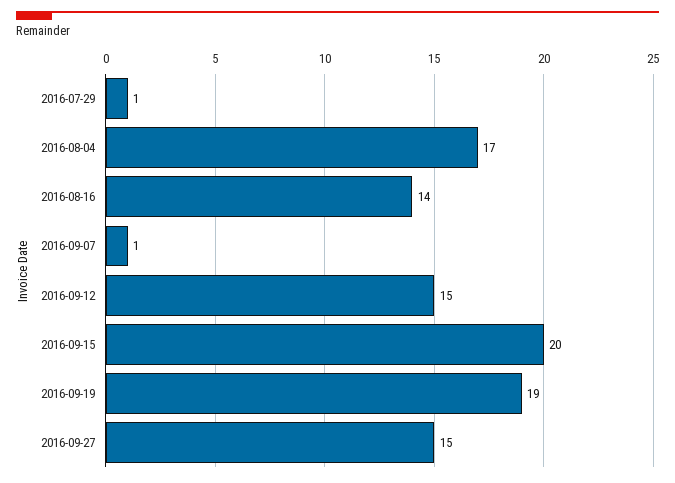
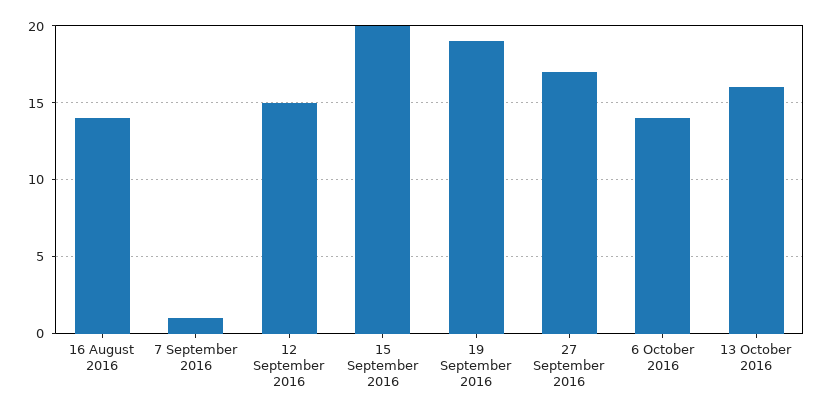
2016-07-29: 1 -> none
2016-08-04: 17 -> none
2016-09-27: 15 -> 17
6 October 2016: none -> 14
13 October 2016: none -> 16

